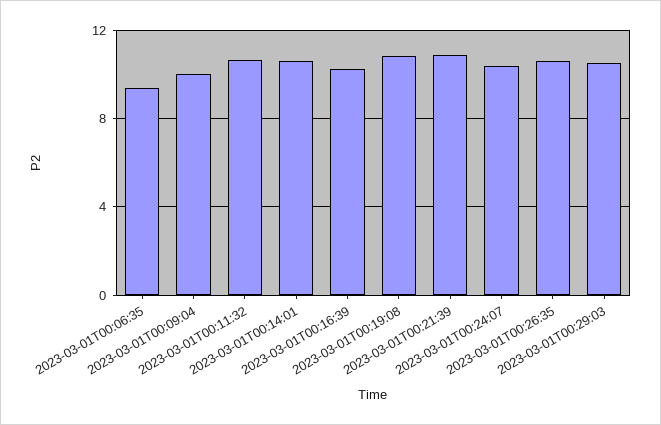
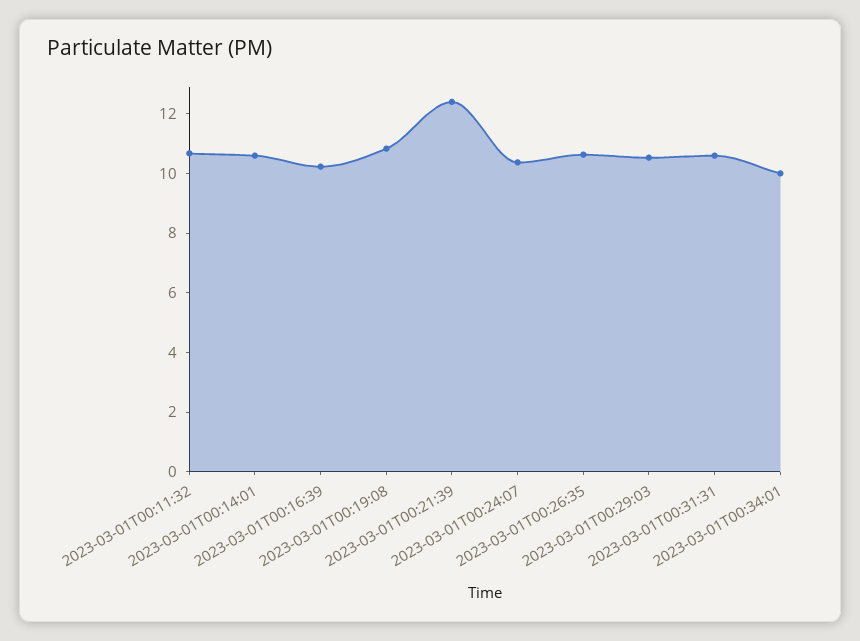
2023-03-01T00:06:35: 9.5 -> none
2023-03-01T00:09:04: 10 -> none
2023-03-01T00:21:39: 11 -> 12.5
2023-03-01T00:31:31: none -> 10.5
2023-03-01T00:34:01: none -> 10

